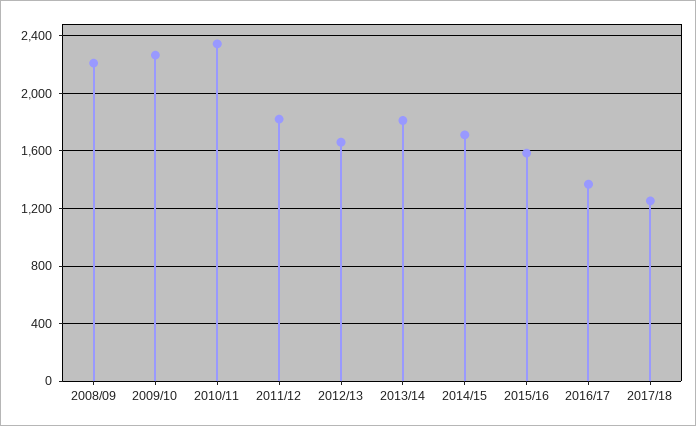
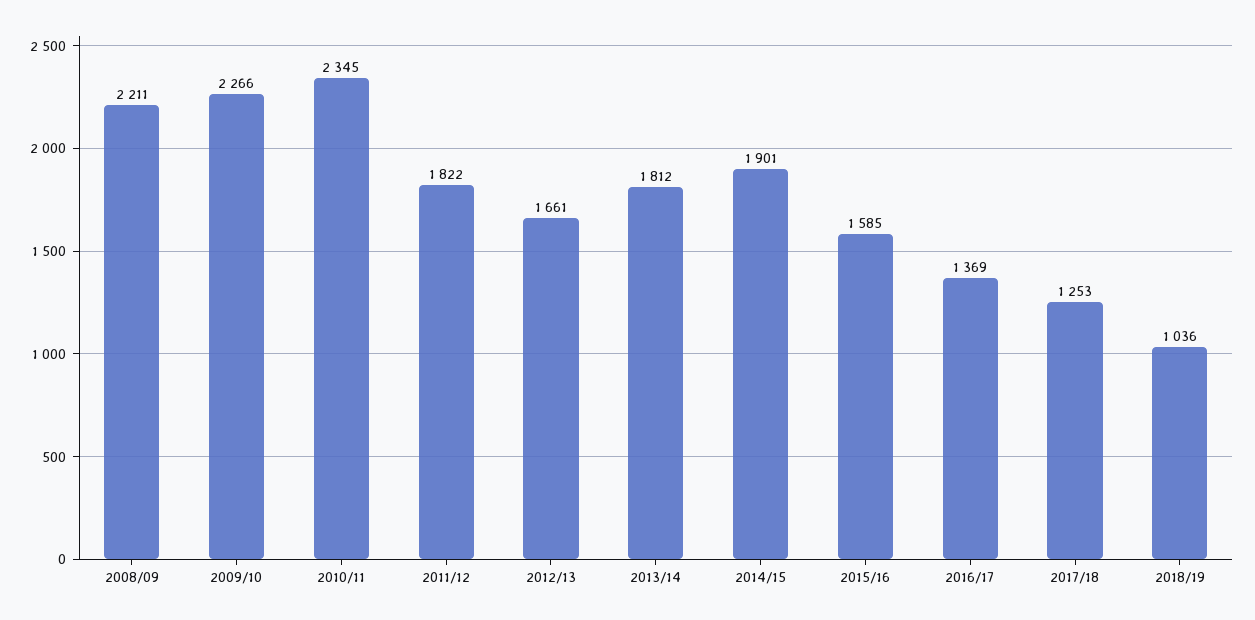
2014/15: 1700 -> 1901
2018/19: none -> 1036

